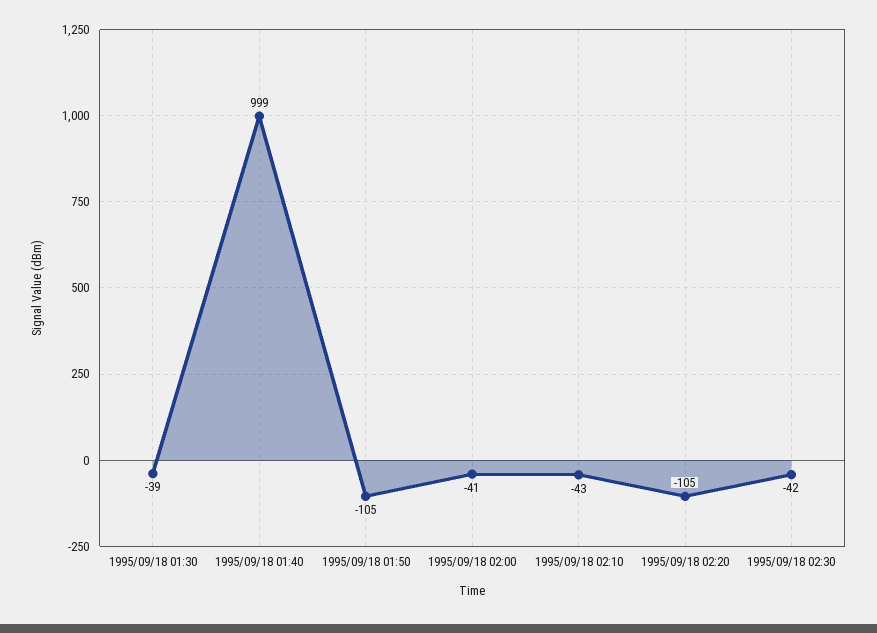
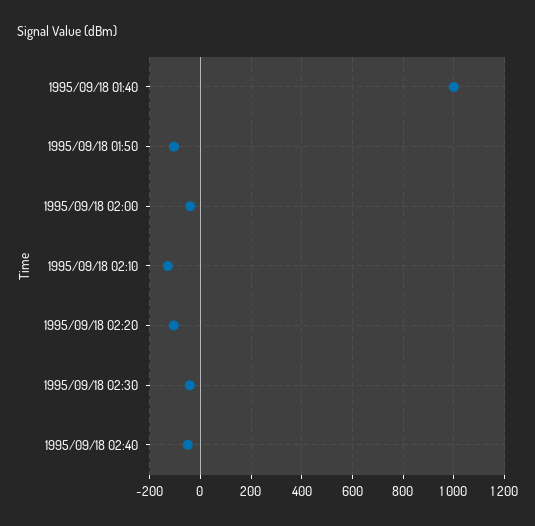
1995/09/18 01:30: -39 -> none
1995/09/18 02:10: -43 -> -125
1995/09/18 02:40: none -> -50

